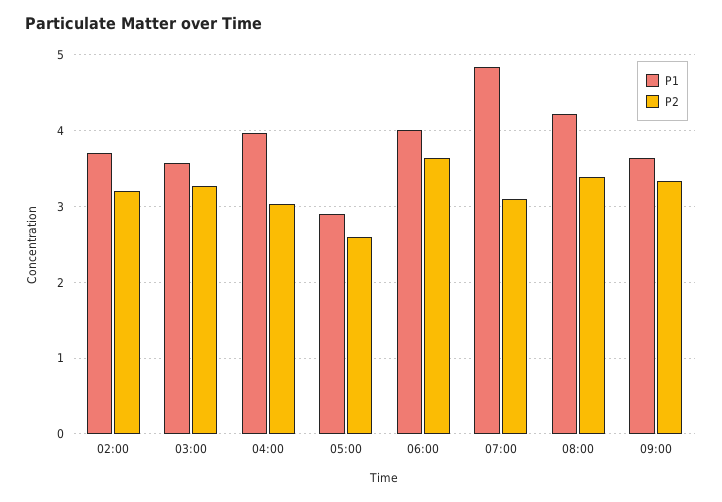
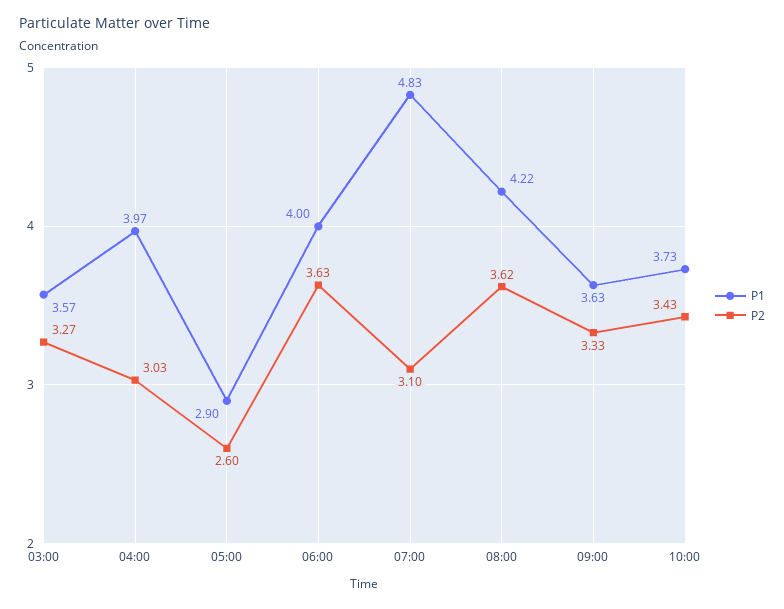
P1, 02:00: 3.7 -> none
P2, 02:00: 3.2 -> none
P2, 08:00: 3.4 -> 3.62
P1, 10:00: none -> 3.73
P2, 10:00: none -> 3.43

